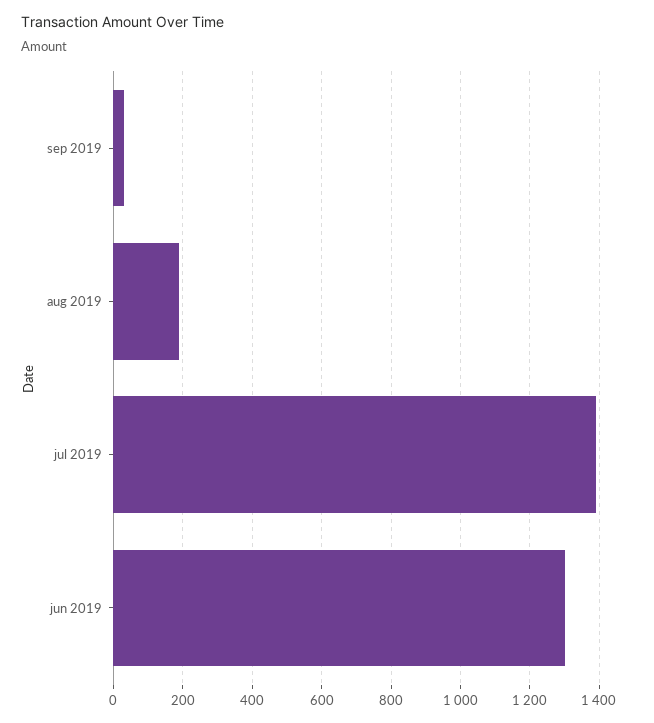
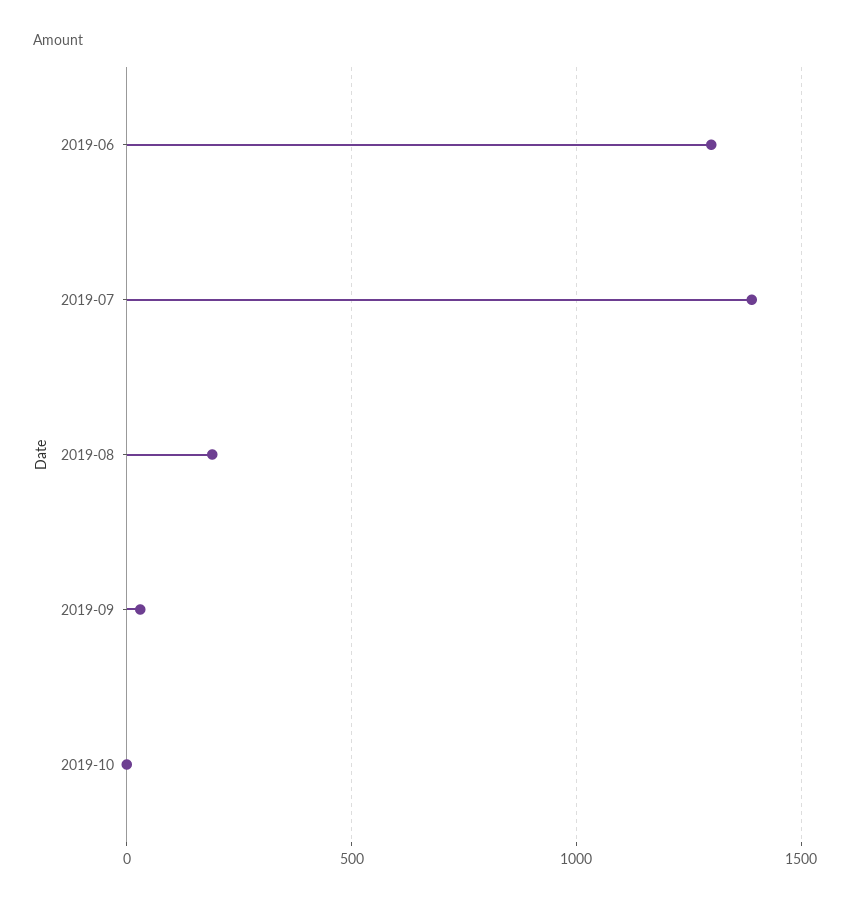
2019-10: none -> 0

